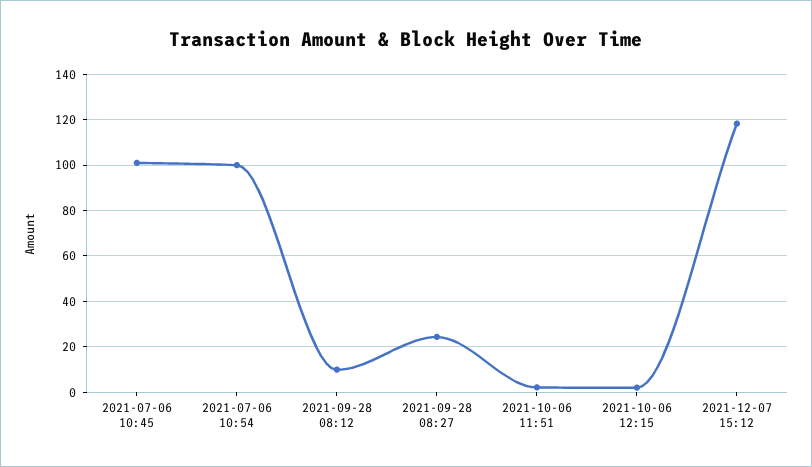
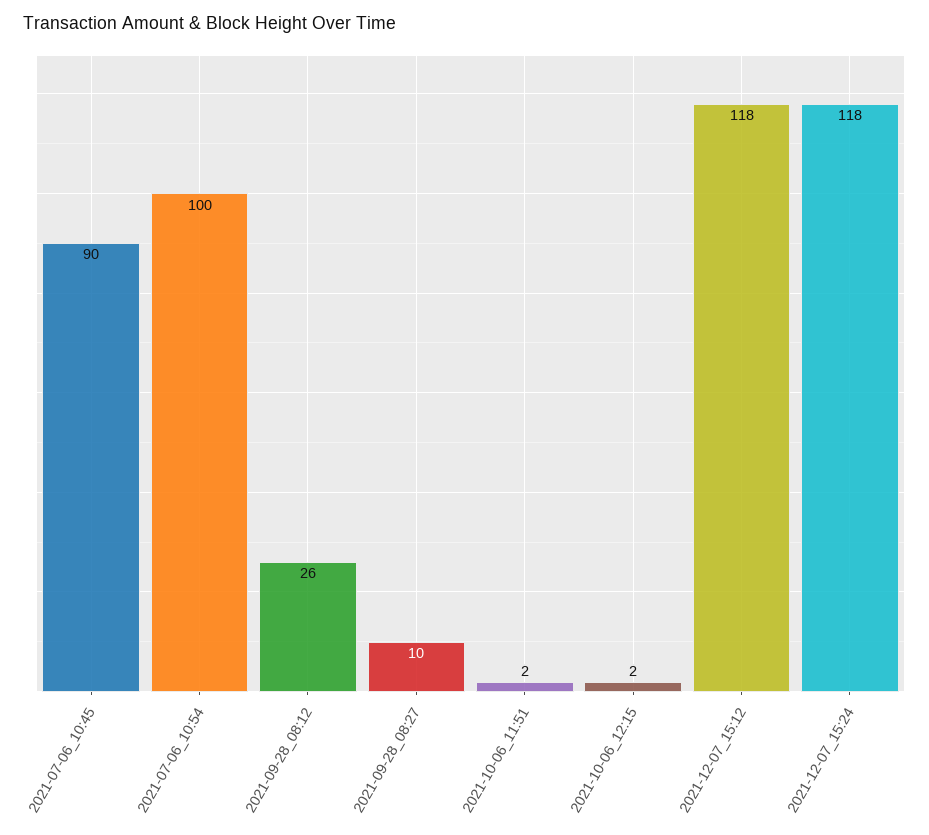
2021-07-06 10:45: 100 -> 90
2021-09-28 08:12: 10 -> 26
2021-09-28 08:27: 25 -> 10
2021-12-07_15:24: none -> 118

